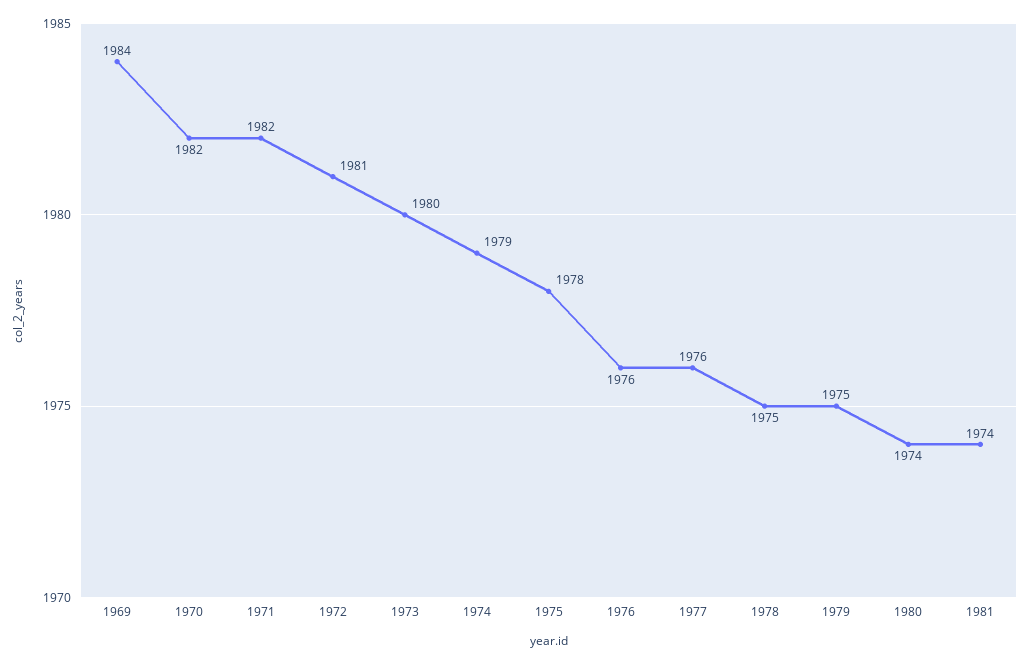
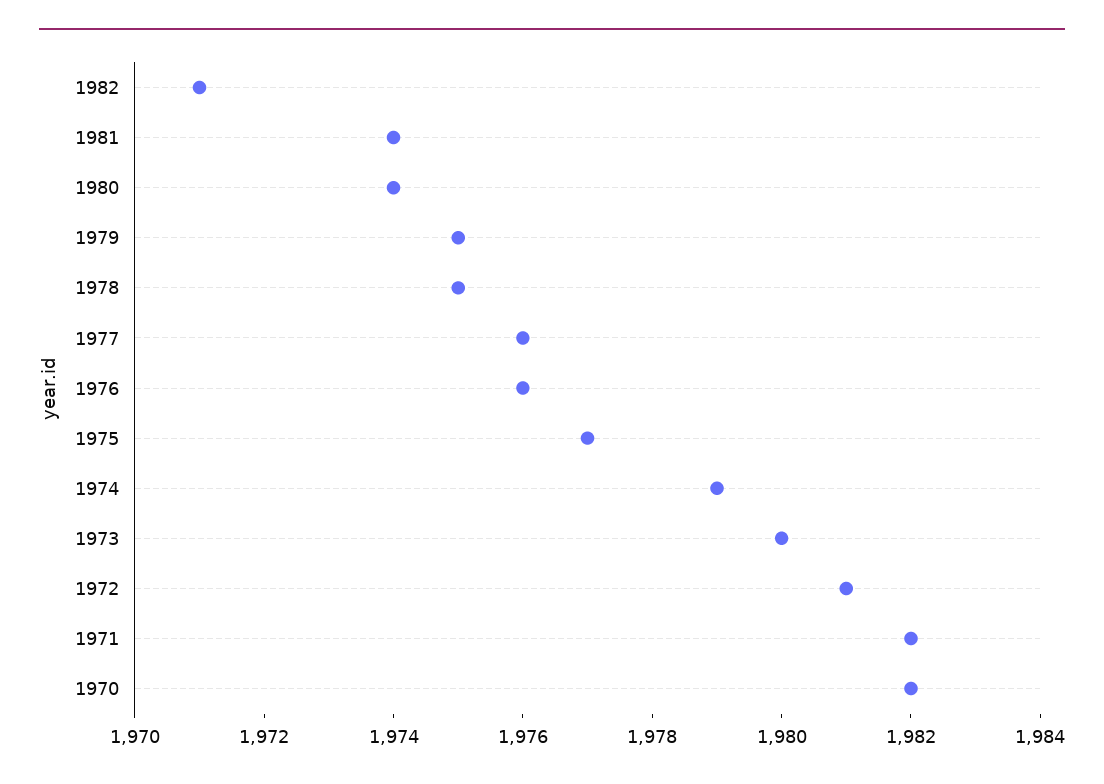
1969: 1984 -> none
1975: 1978 -> 1977
1982: none -> 1971

